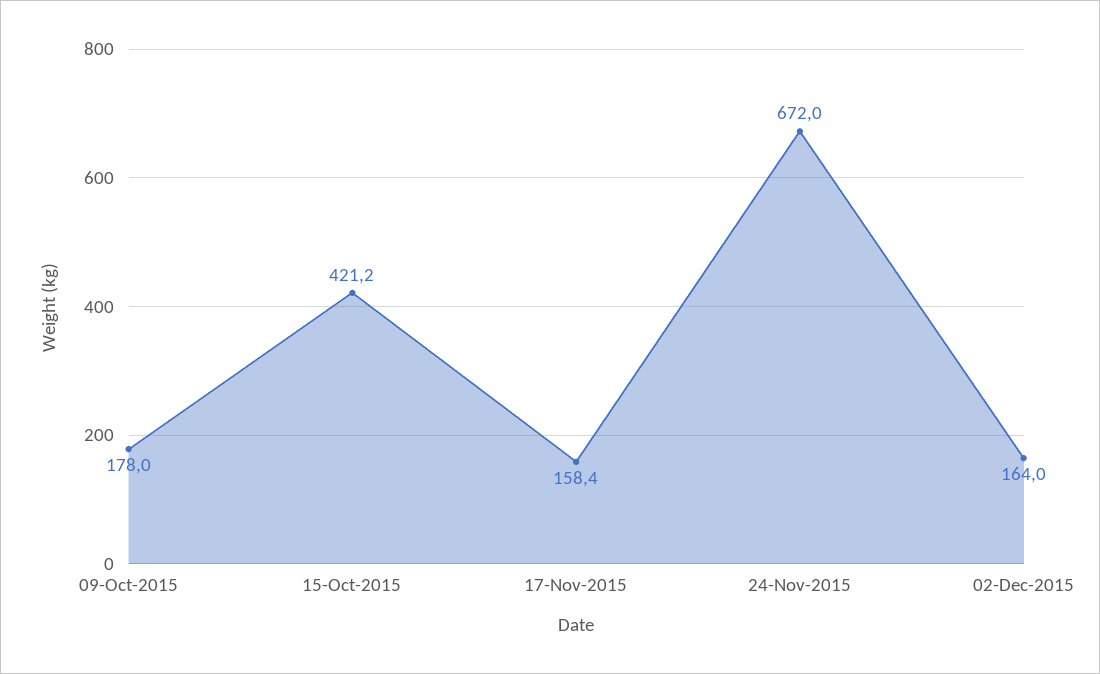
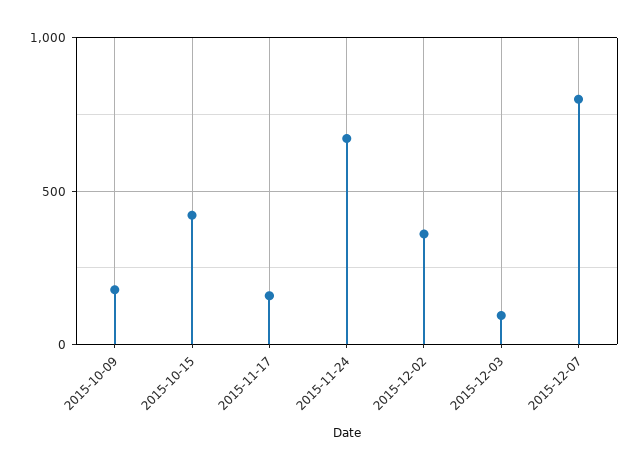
02-Dec-2015: 164 -> 350
2015-12-03: none -> 100
2015-12-07: none -> 800

